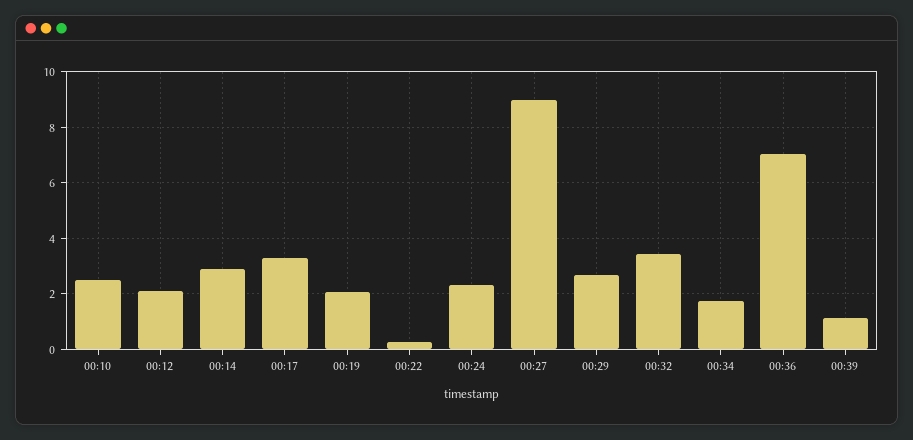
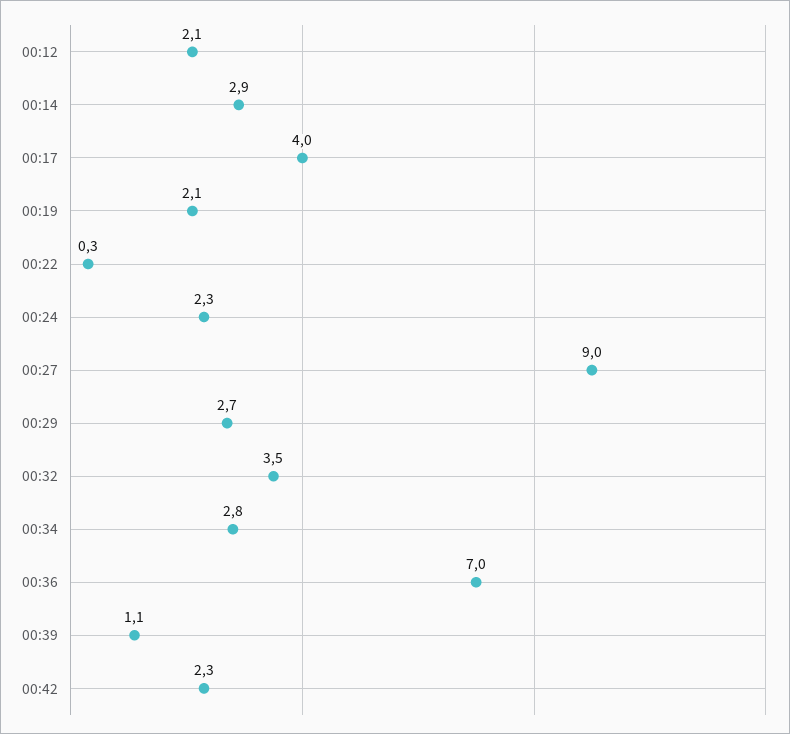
00:10: 2.5 -> none
00:17: 3.25 -> 4
00:34: 1.75 -> 2.8
00:42: none -> 2.3

